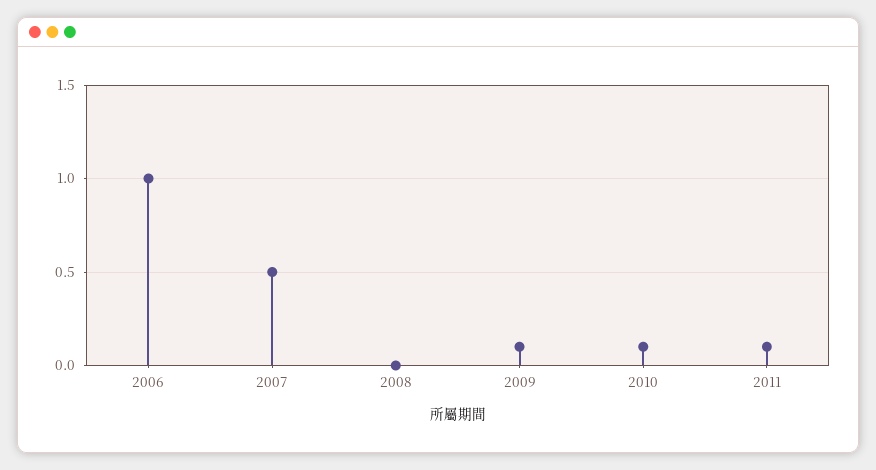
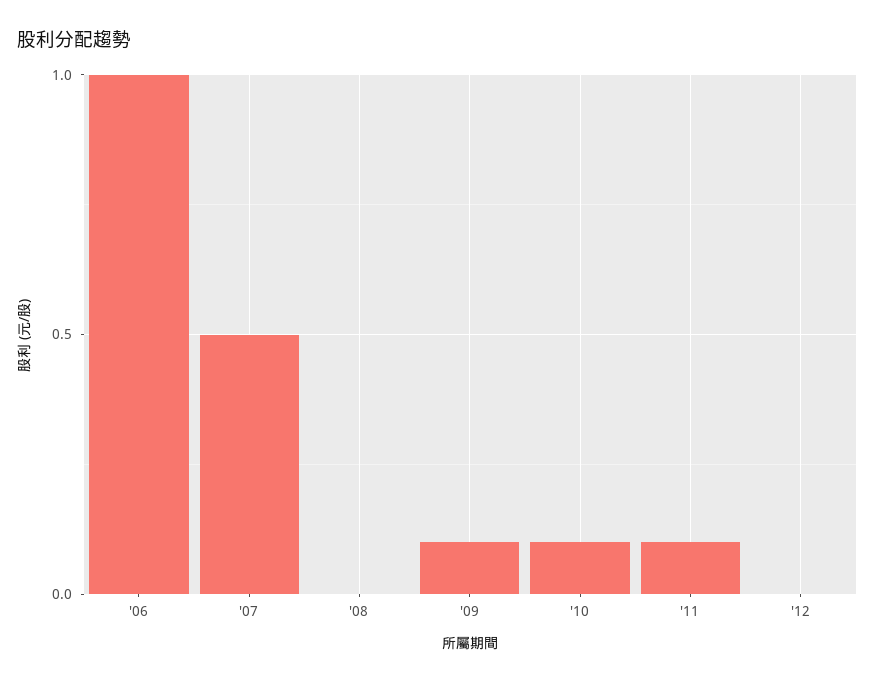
'12: none -> 0

